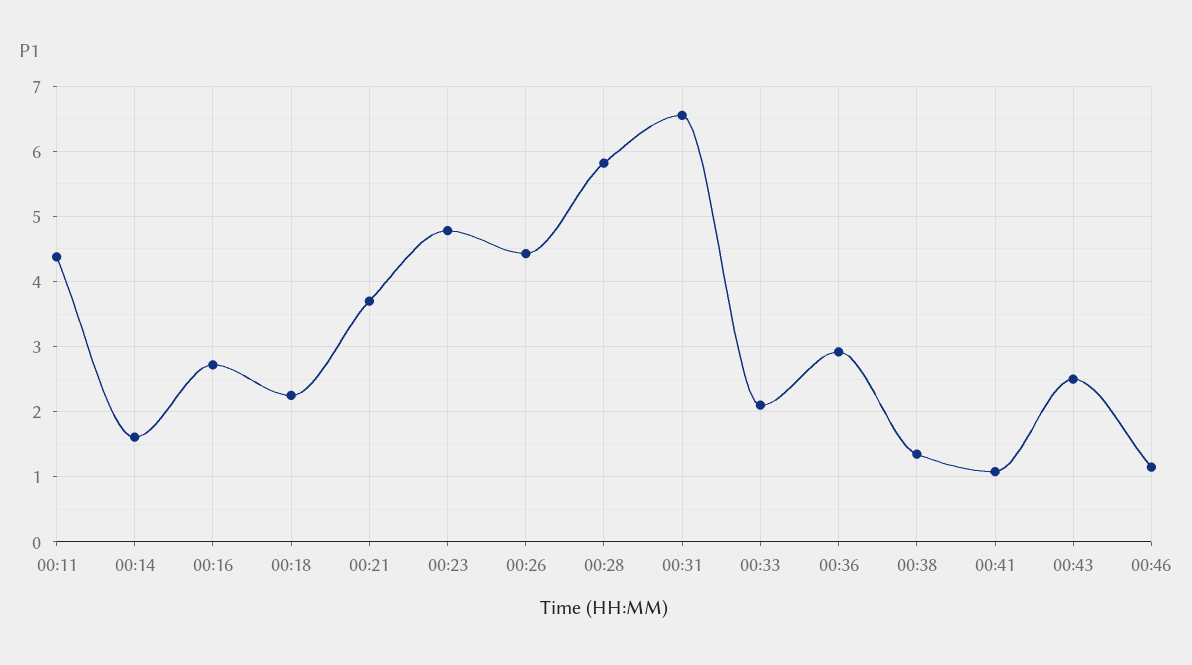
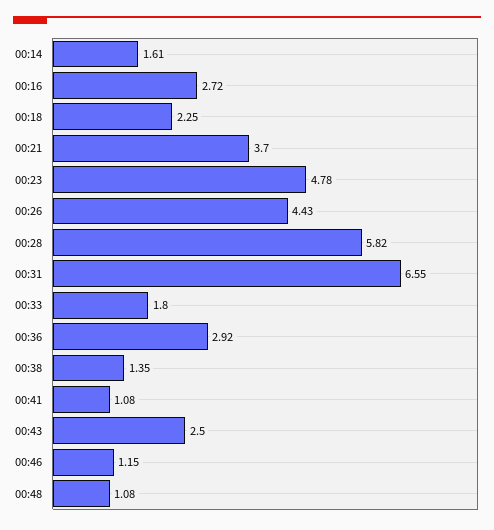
00:11: 4.4 -> none
00:33: 2.1 -> 1.8
00:48: none -> 1.08

